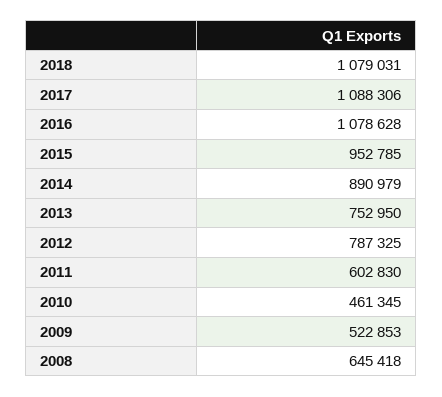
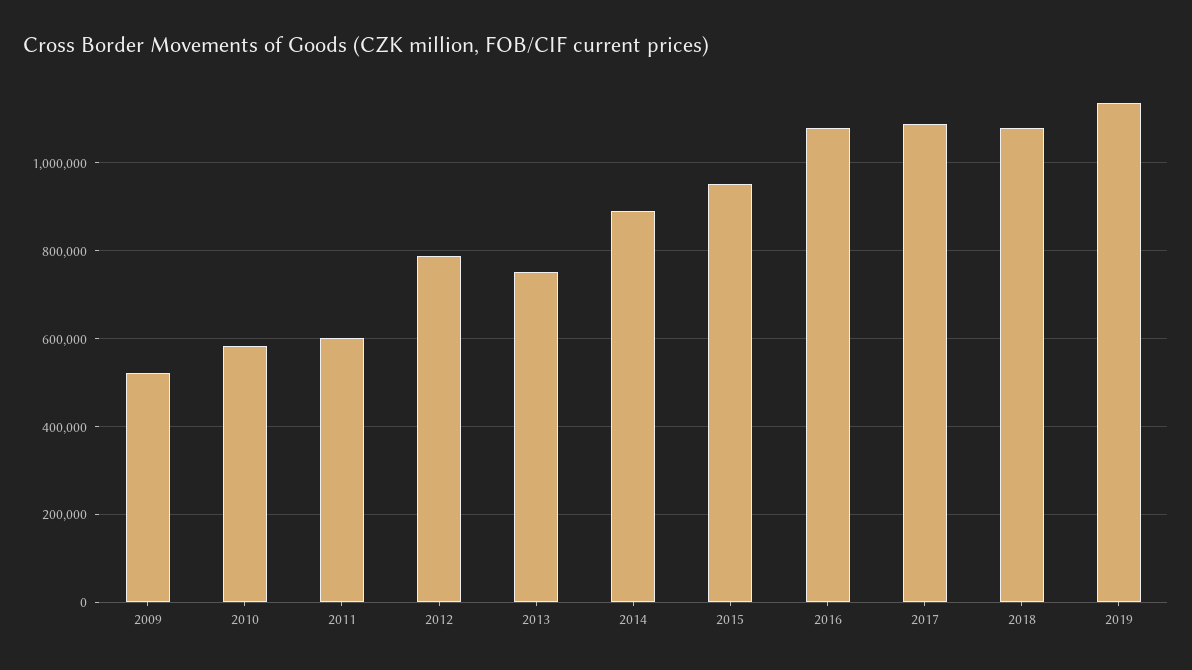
2010: 461345 -> 580000
2008: 645418 -> none
2019: none -> 1140000

